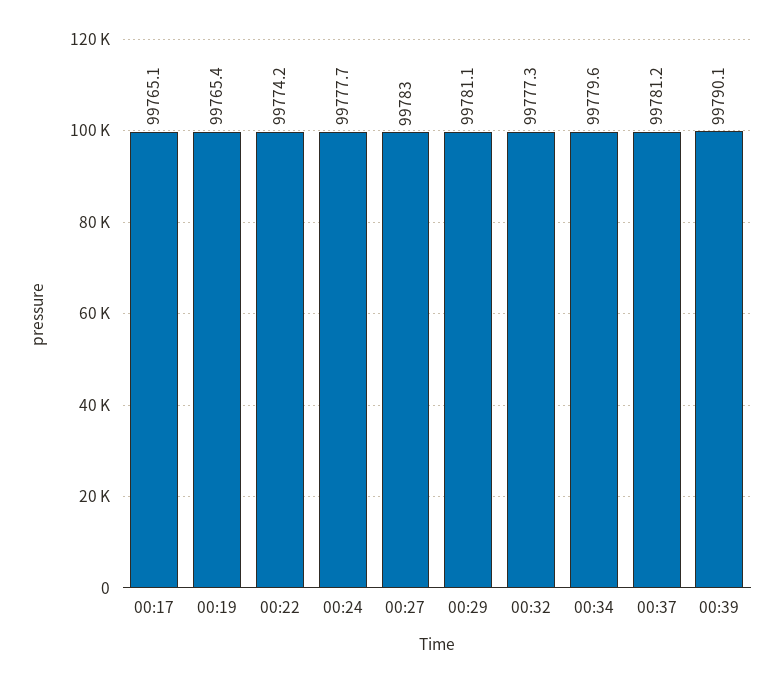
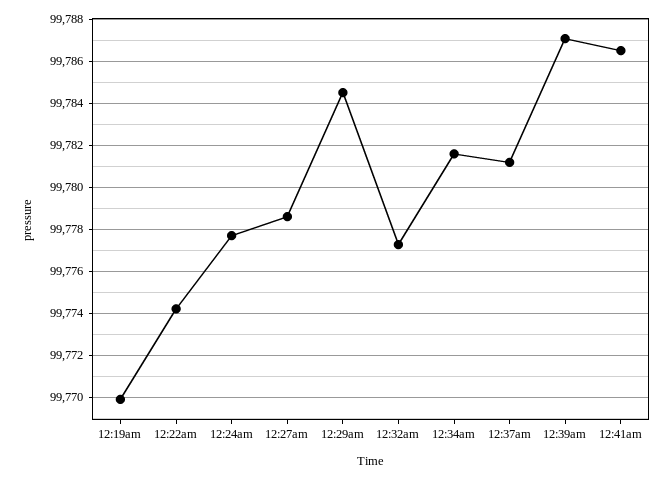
00:17: 99765.1 -> none
00:19: 99765.4 -> 99770
00:27: 99783 -> 99778.5
00:29: 99781.1 -> 99784.5
00:34: 99779.6 -> 99781.5
00:39: 99790.1 -> 99787
12:41am: none -> 99786.5

